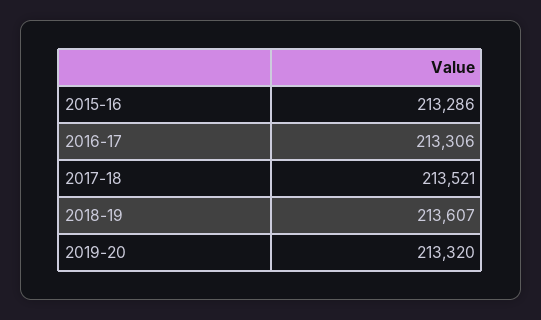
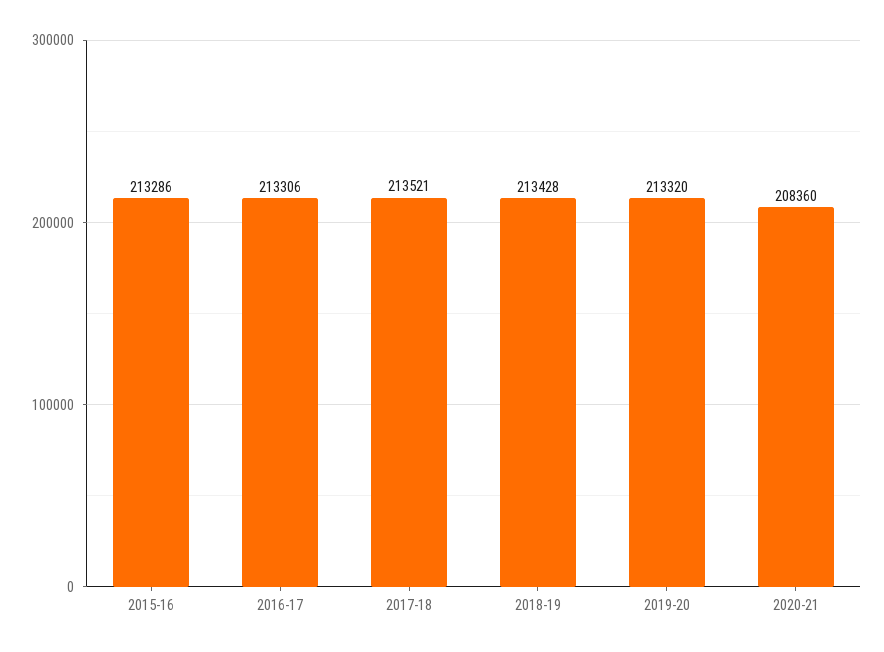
2018-19: 213607 -> 213428
2020-21: none -> 208360

